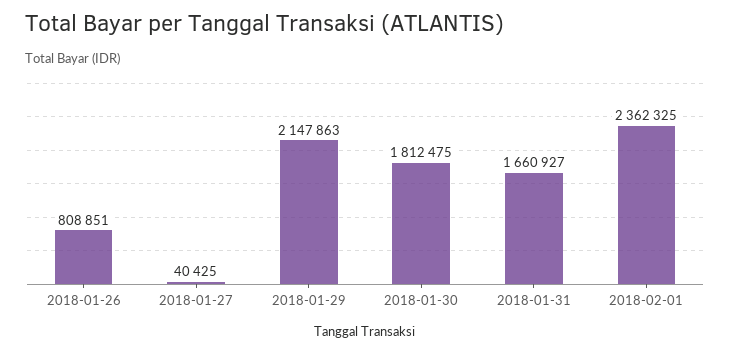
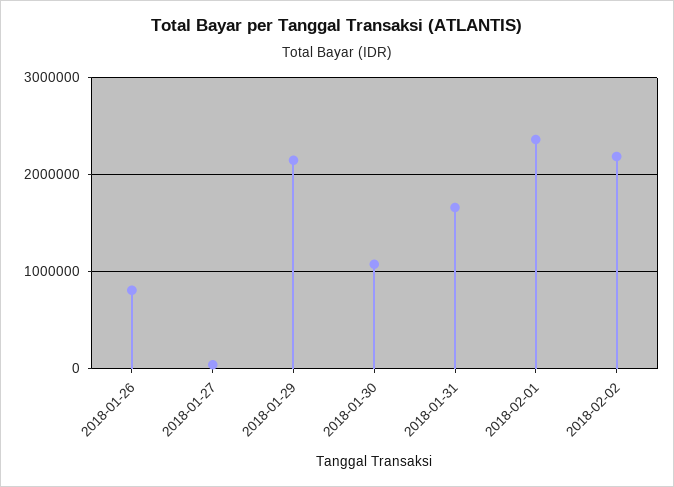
2018-01-30: 1812475 -> 1100000
2018-02-02: none -> 2200000

